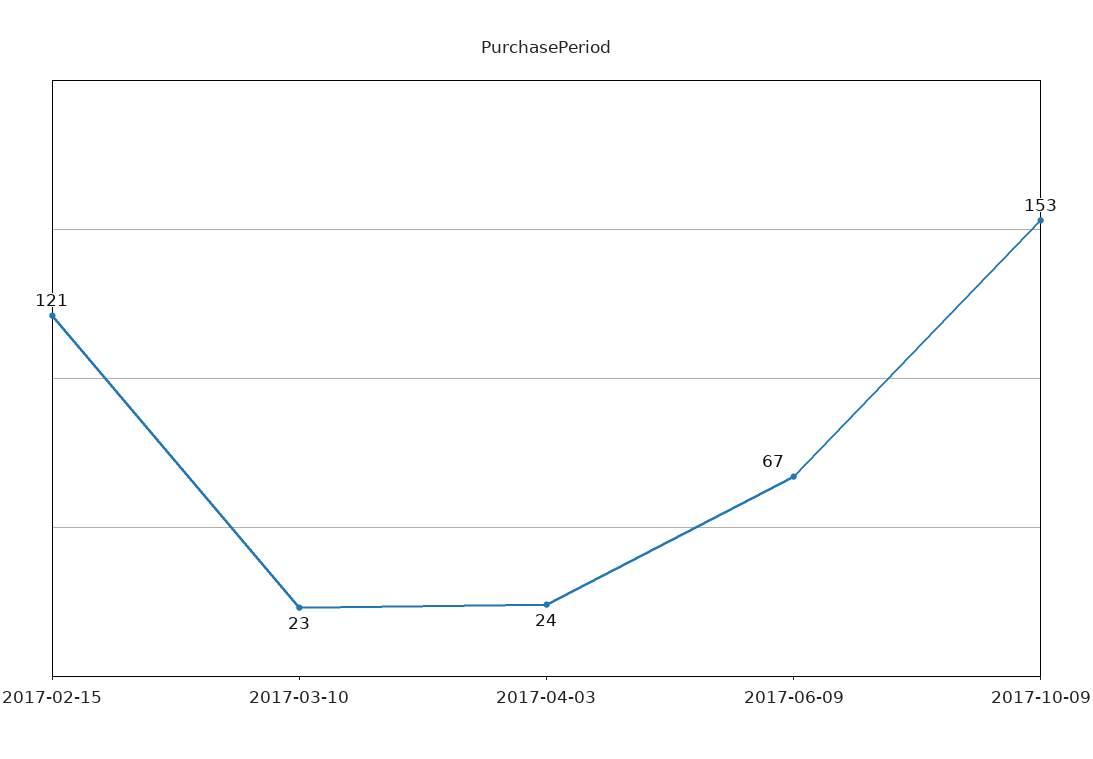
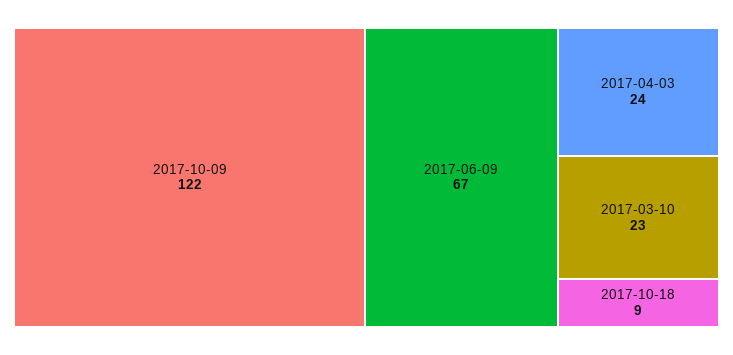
2017-02-15: 121 -> none
2017-10-09: 153 -> 122
2017-10-18: none -> 9

